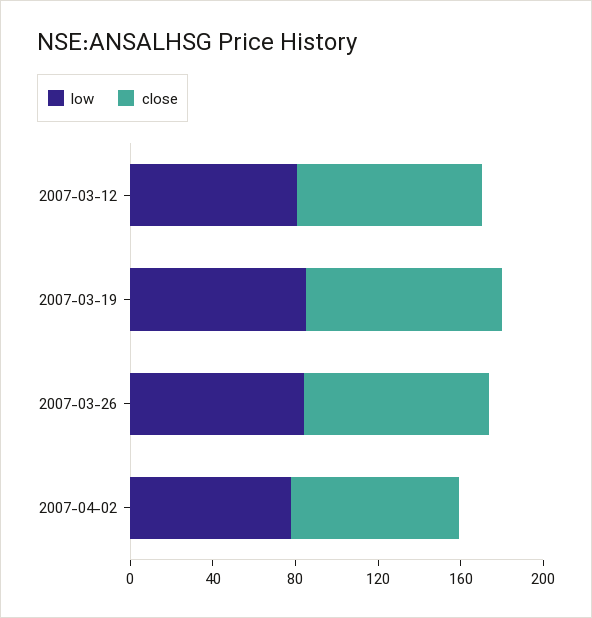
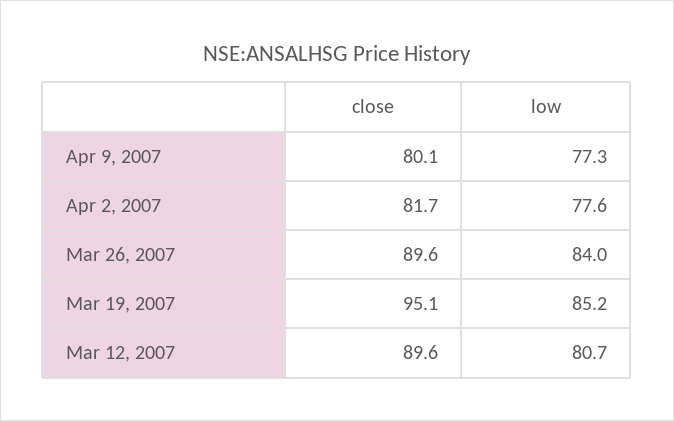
close, Apr 9, 2007: none -> 80.1
low, Apr 9, 2007: none -> 77.3

